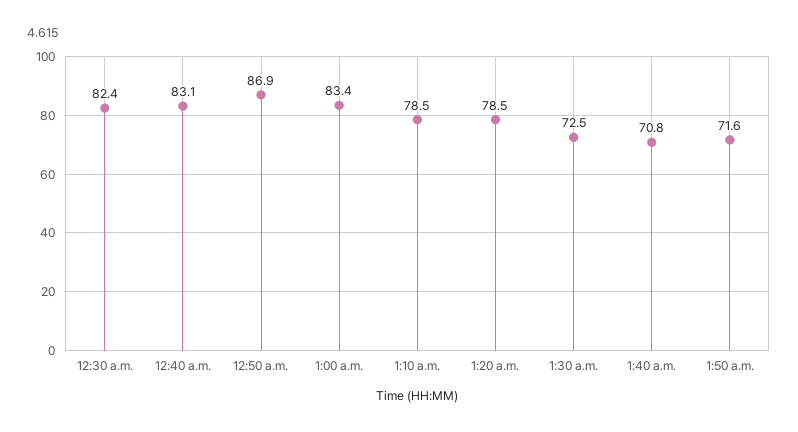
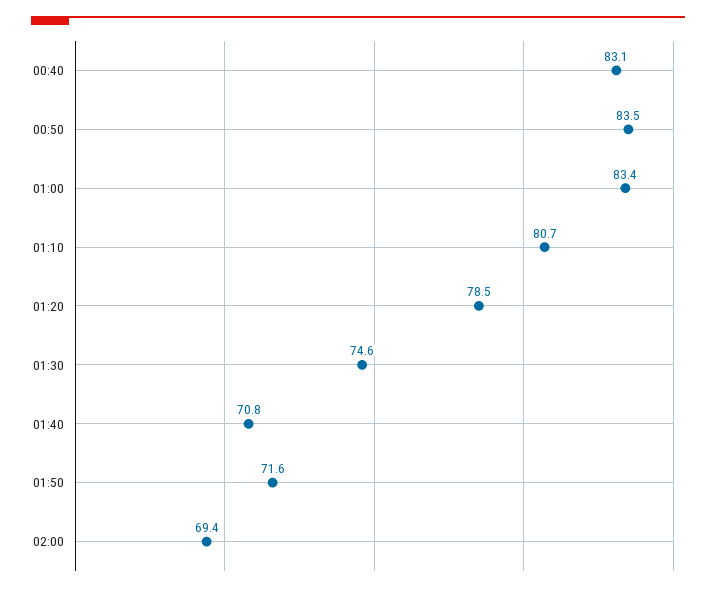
12:30 a.m.: 82.4 -> none
12:50 a.m.: 86.9 -> 83.5
1:10 a.m.: 78.5 -> 80.7
1:30 a.m.: 72.5 -> 74.6
02:00: none -> 69.4

